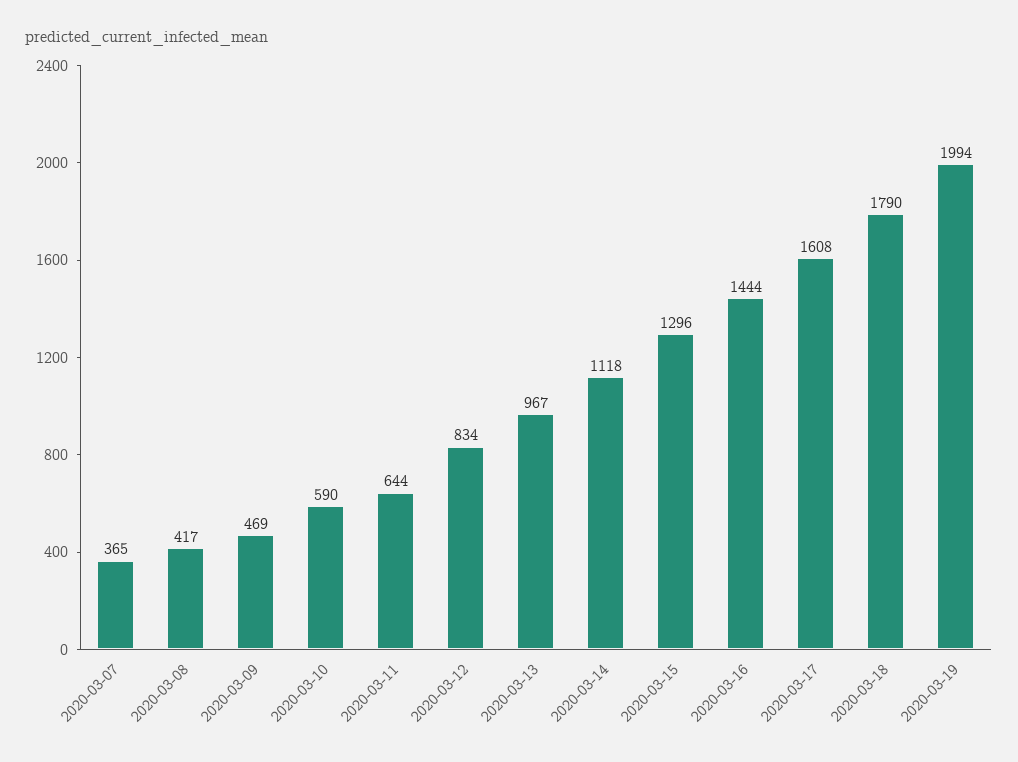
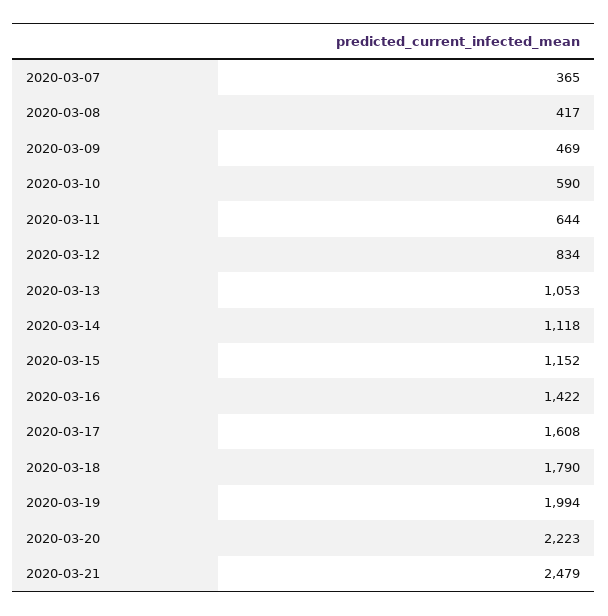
2020-03-13: 967 -> 1053
2020-03-15: 1296 -> 1152
2020-03-16: 1444 -> 1422
2020-03-20: none -> 2223
2020-03-21: none -> 2479

